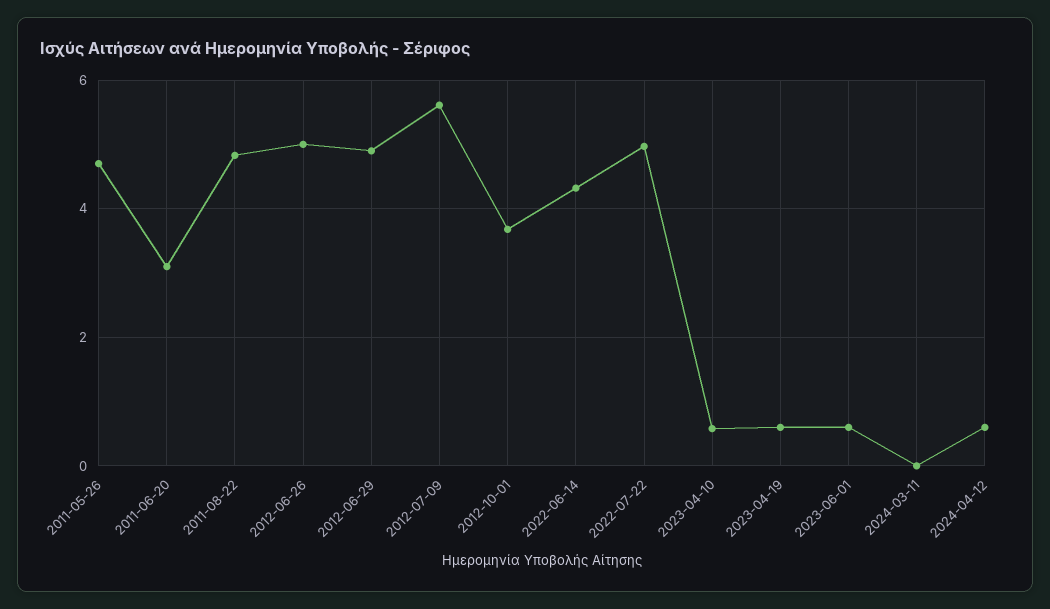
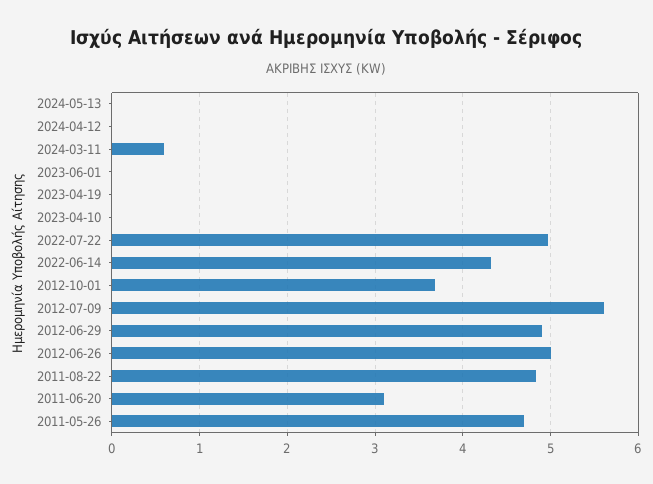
2023-04-10: 0.6 -> 0
2023-04-19: 0.6 -> 0
2023-06-01: 0.6 -> 0
2024-03-11: 0 -> 0.6
2024-04-12: 0.6 -> 0
2024-05-13: none -> 0

